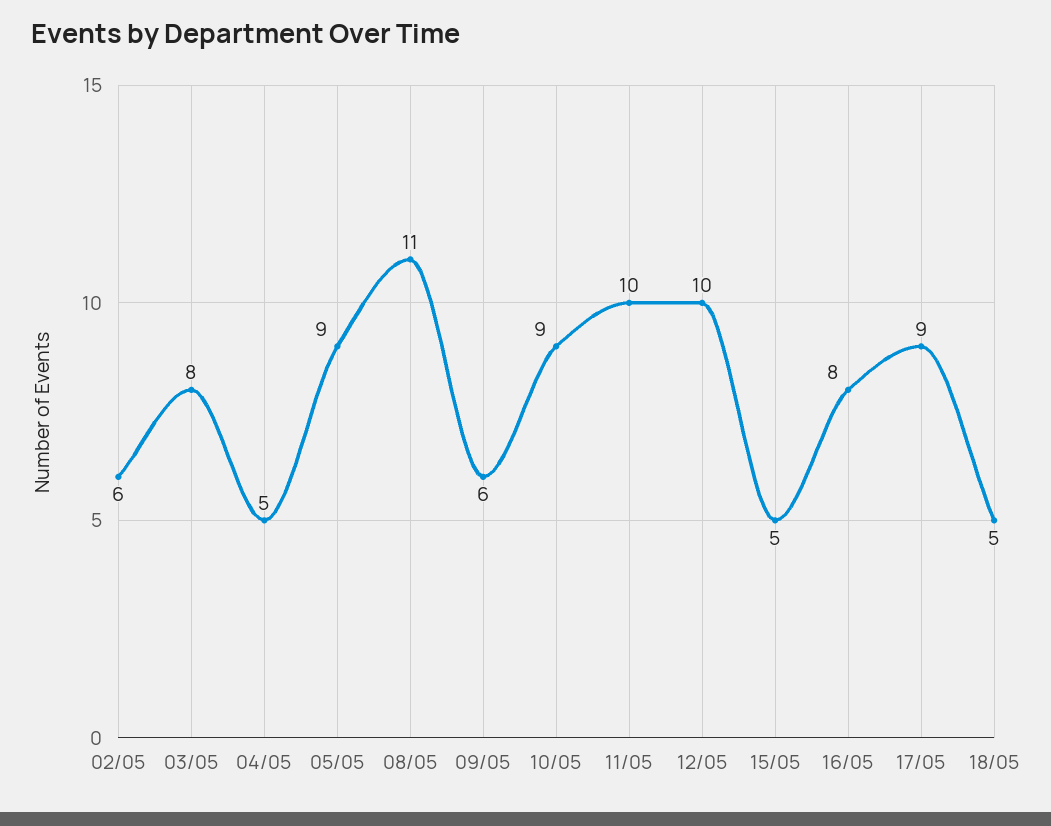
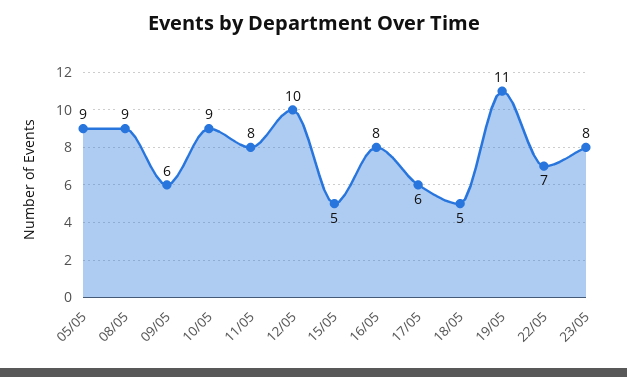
02/05: 6 -> none
03/05: 8 -> none
04/05: 5 -> none
08/05: 11 -> 9
11/05: 10 -> 8
17/05: 9 -> 6
19/05: none -> 11
22/05: none -> 7
23/05: none -> 8

